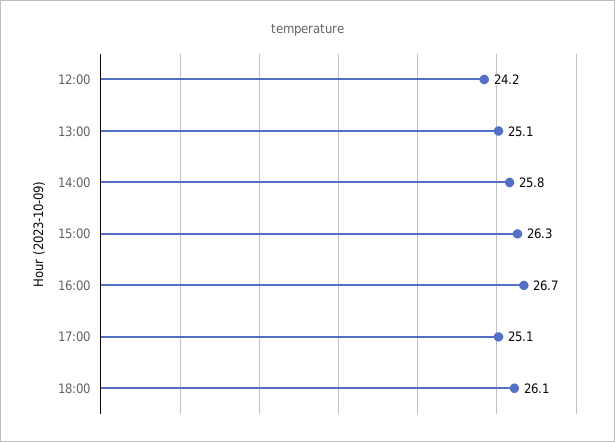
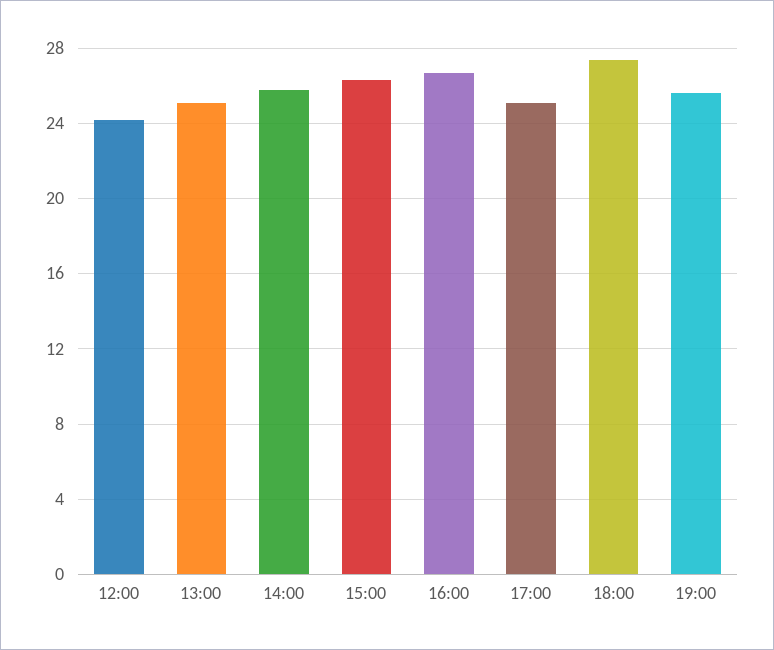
18:00: 26.1 -> 27.5
19:00: none -> 25.5

